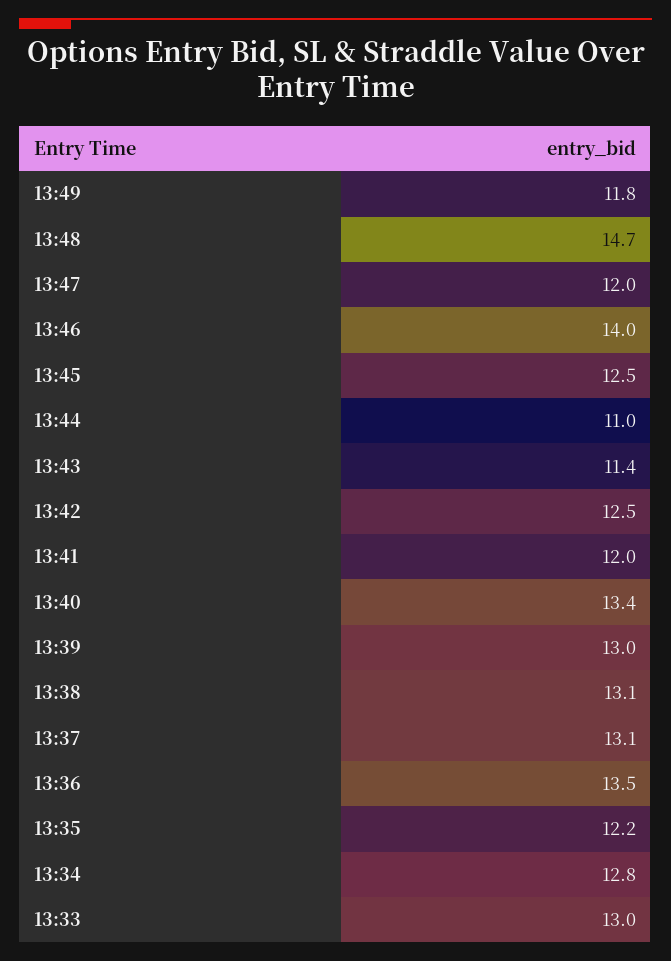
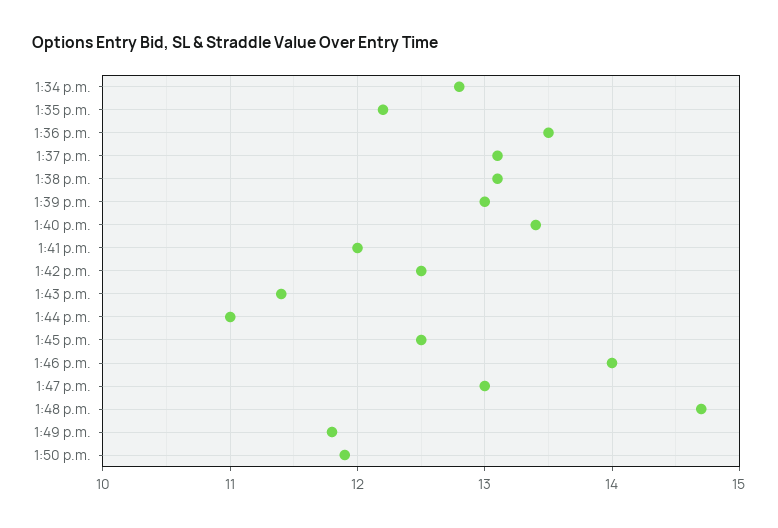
13:47: 12 -> 13
13:33: 13 -> none
1:50 p.m.: none -> 11.9

